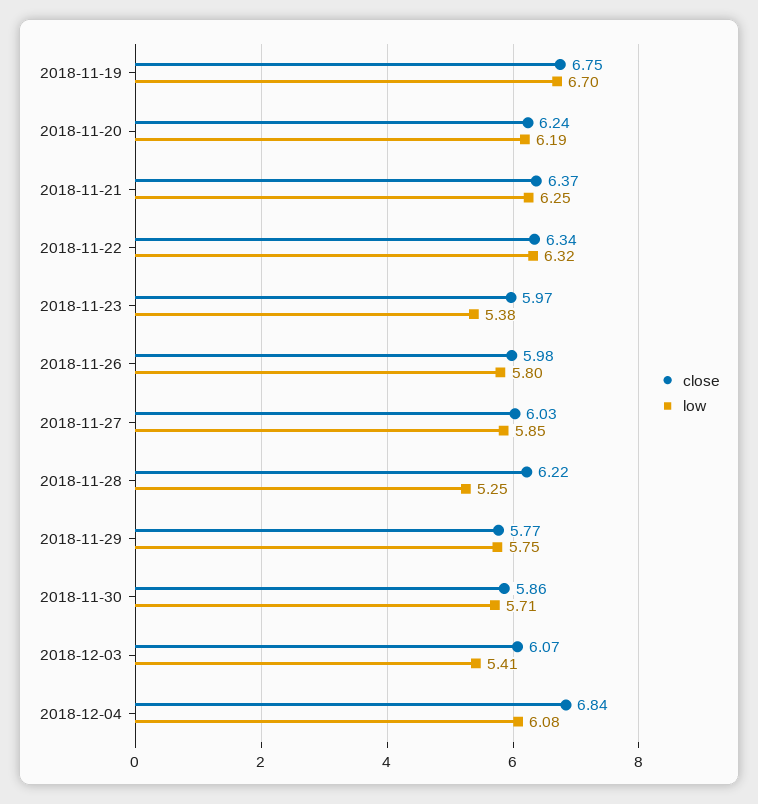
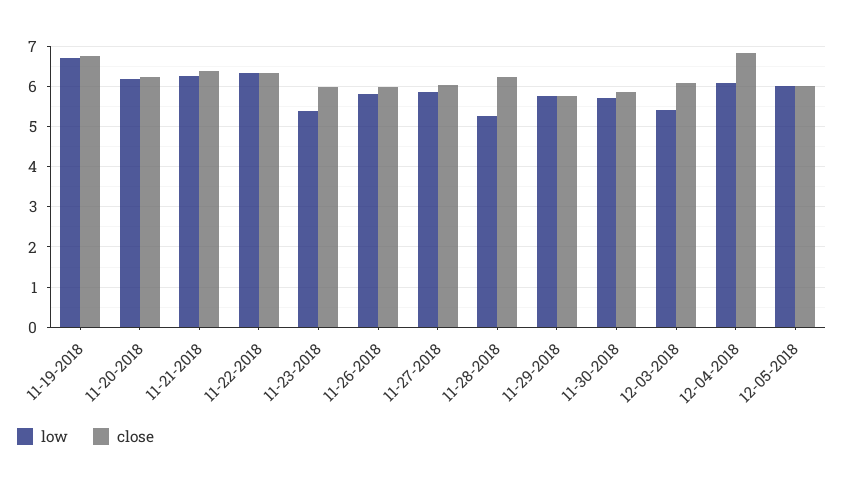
low, 12-05-2018: none -> 6
close, 12-05-2018: none -> 6

